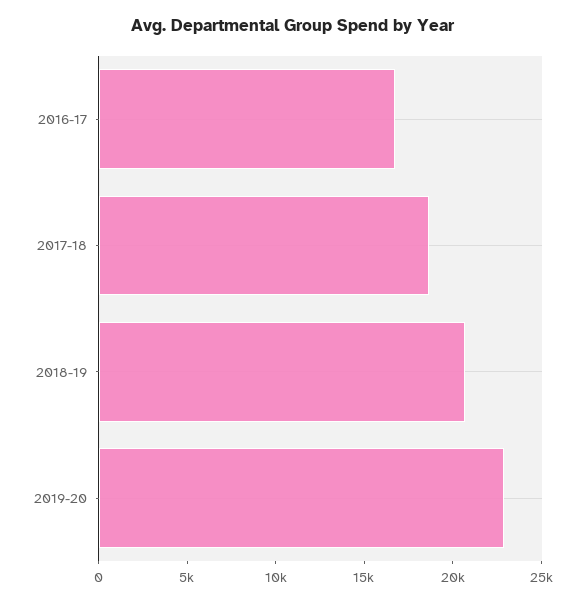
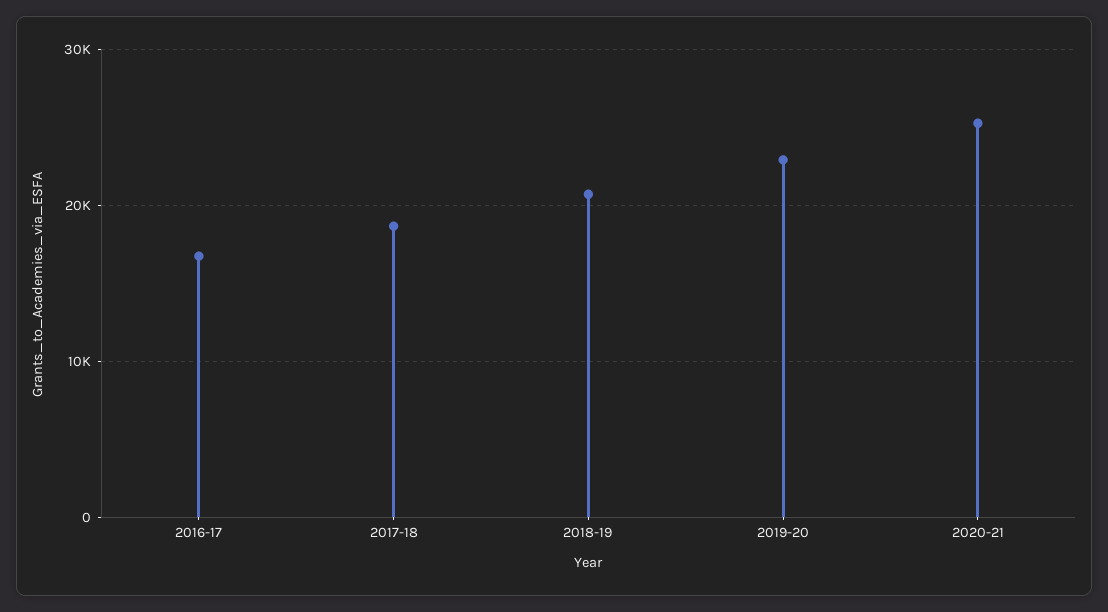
2020-21: none -> 25000

